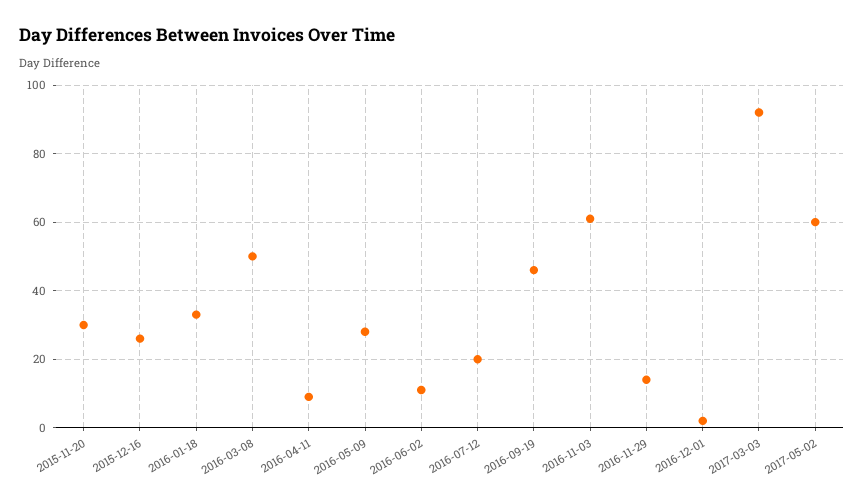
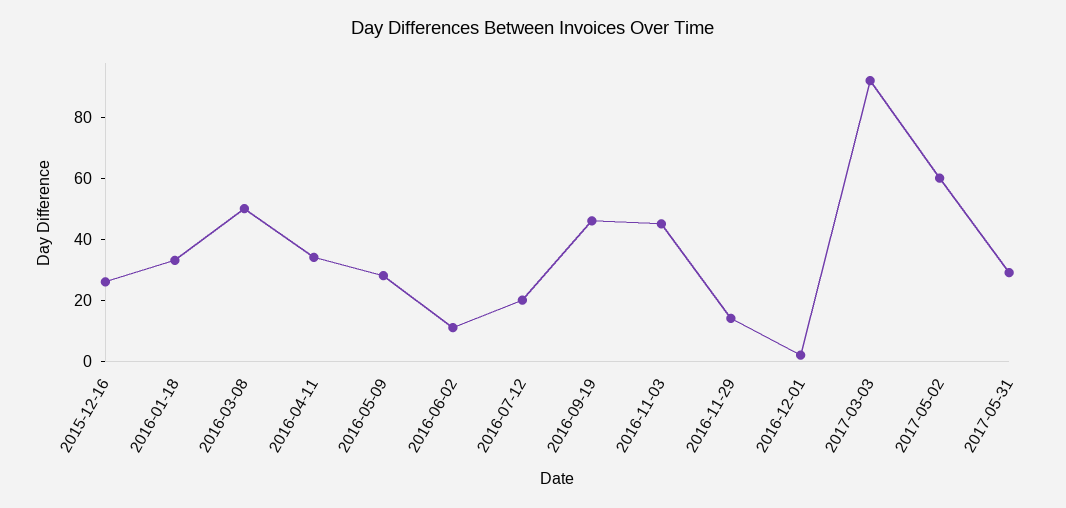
2015-11-20: 30 -> none
2016-04-11: 10 -> 35
2016-11-03: 60 -> 45
2017-05-31: none -> 30

